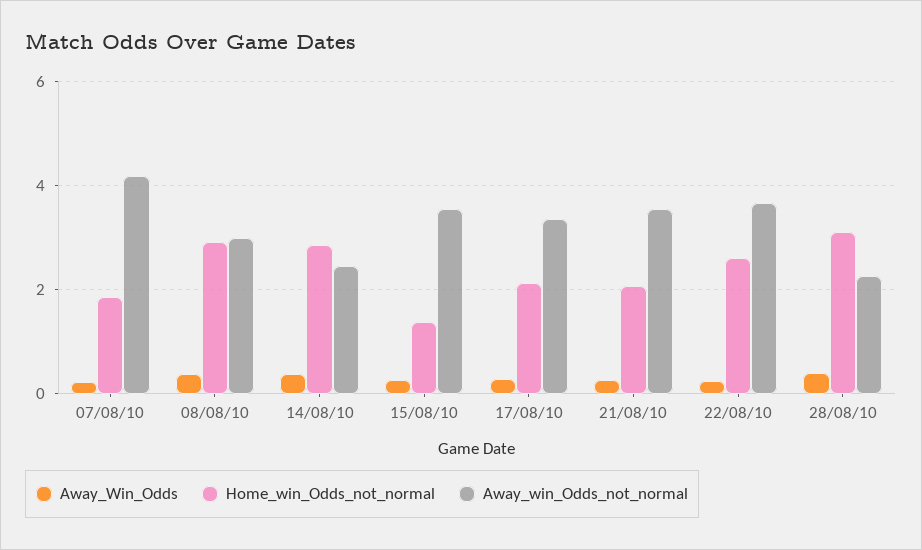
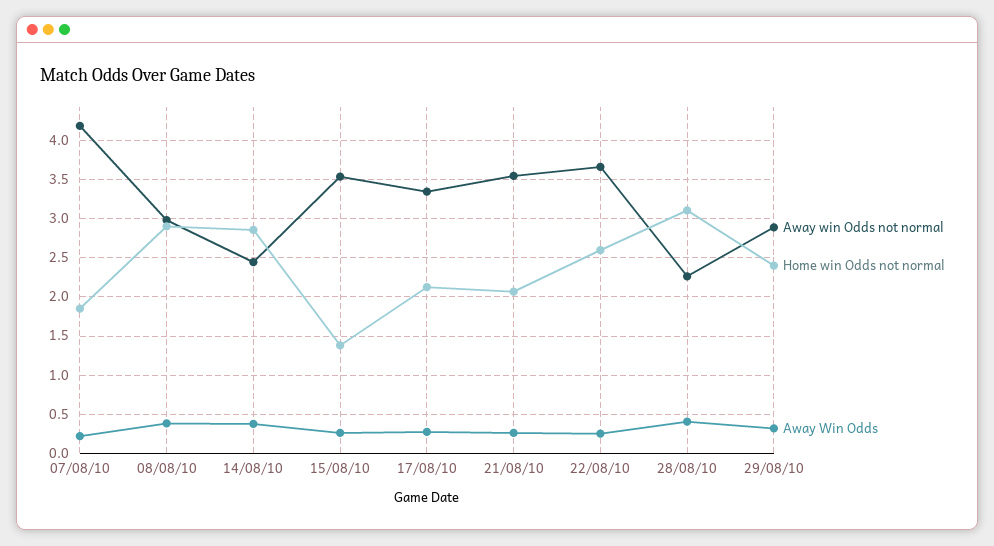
Away_win_Odds_not_normal, 29/08/10: none -> 2.9
Home_win_Odds_not_normal, 29/08/10: none -> 2.4
Away_Win_Odds, 29/08/10: none -> 0.3

